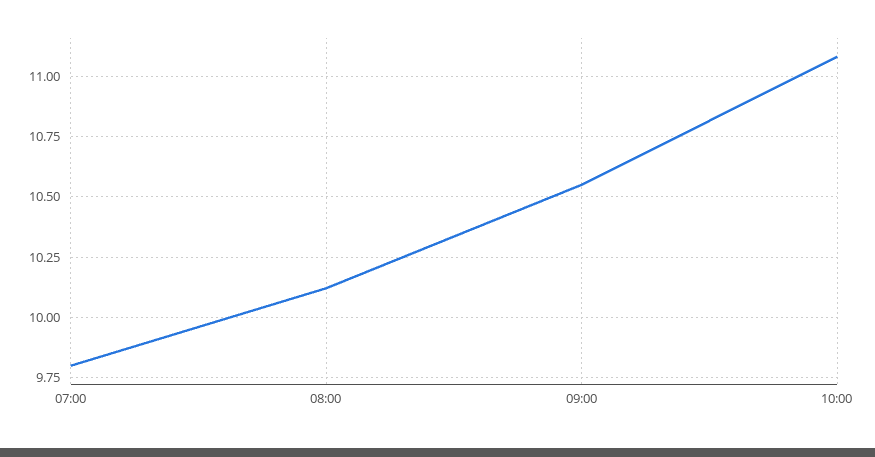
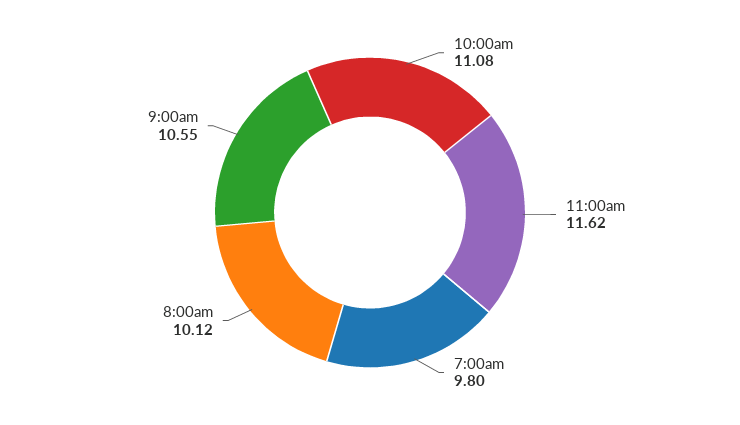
11:00am: none -> 11.62

